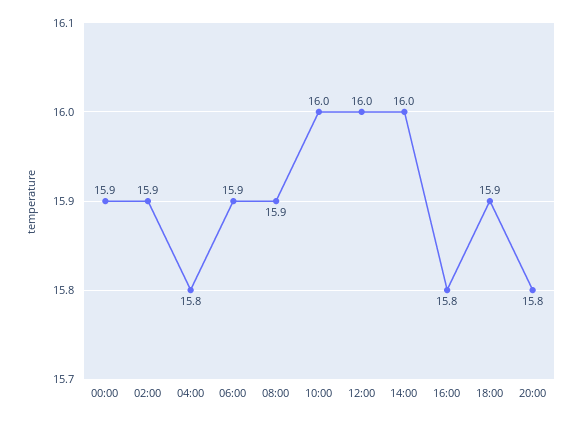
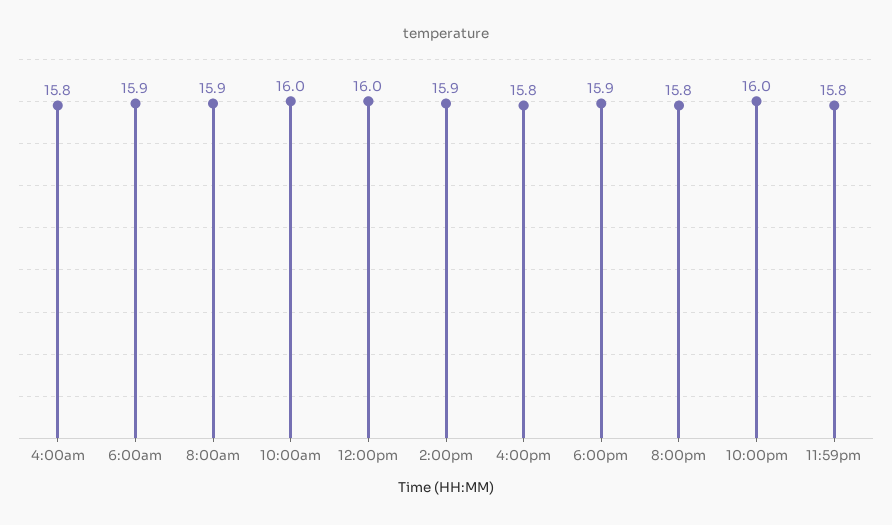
00:00: 15.9 -> none
02:00: 15.9 -> none
14:00: 16 -> 15.9
10:00pm: none -> 16
11:59pm: none -> 15.8

